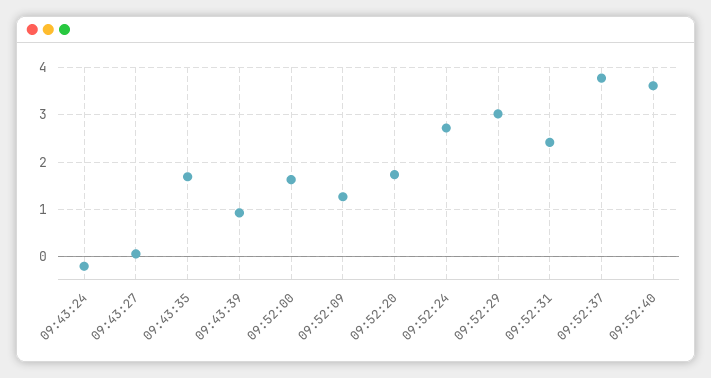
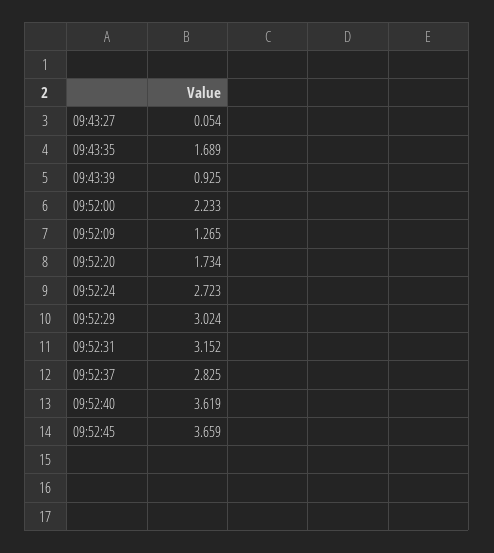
09:43:24: -0.2 -> none
09:52:00: 1.6 -> 2.233
09:52:31: 2.4 -> 3.152
09:52:37: 3.8 -> 2.825
09:52:45: none -> 3.659

